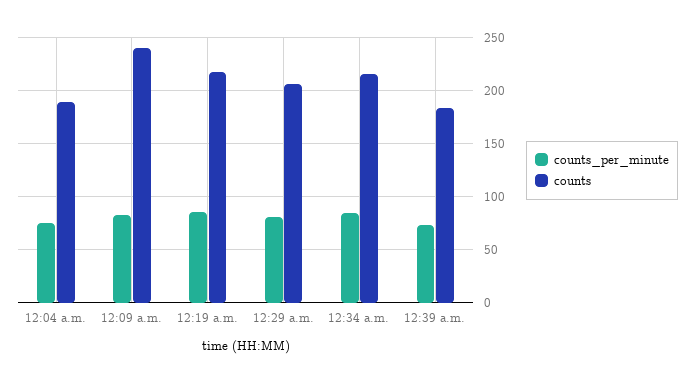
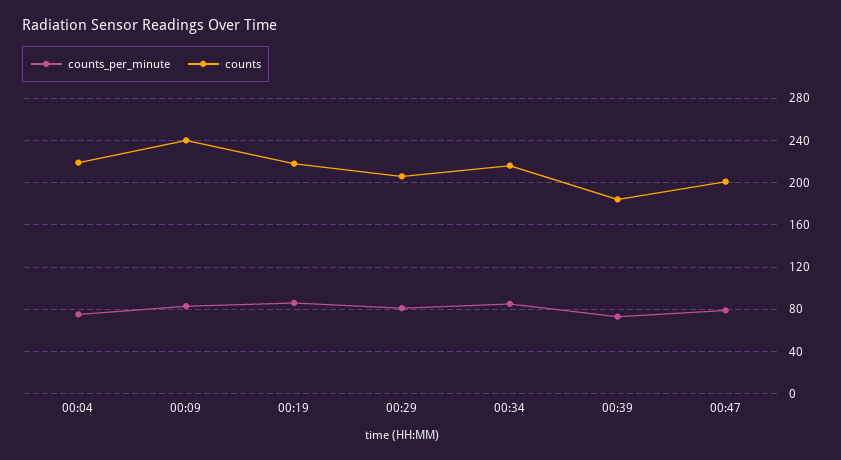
counts, 12:04 a.m.: 190 -> 220
counts_per_minute, 00:47: none -> 80
counts, 00:47: none -> 200

